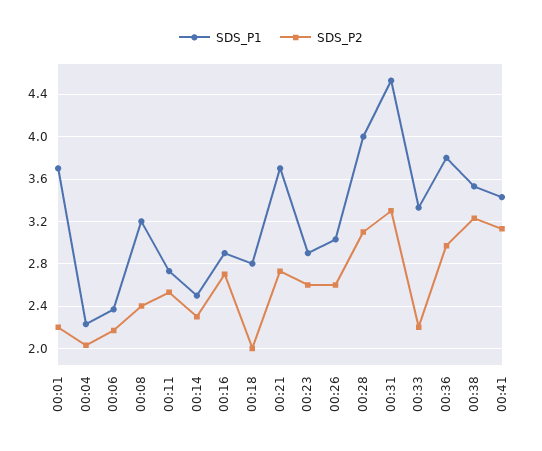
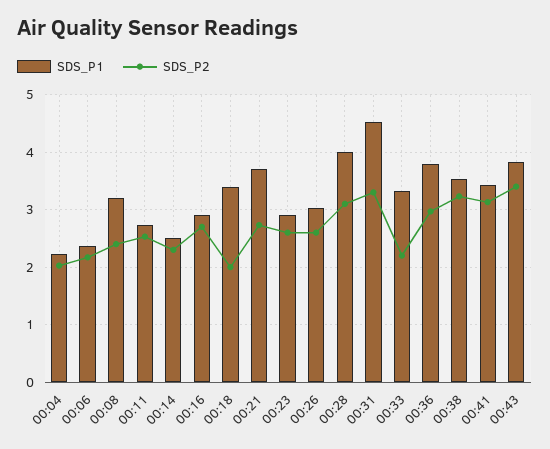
SDS_P1, 00:01: 3.7 -> none
SDS_P2, 00:01: 2.2 -> none
SDS_P1, 00:18: 2.8 -> 3.4
SDS_P1, 00:43: none -> 3.8
SDS_P2, 00:43: none -> 3.4

